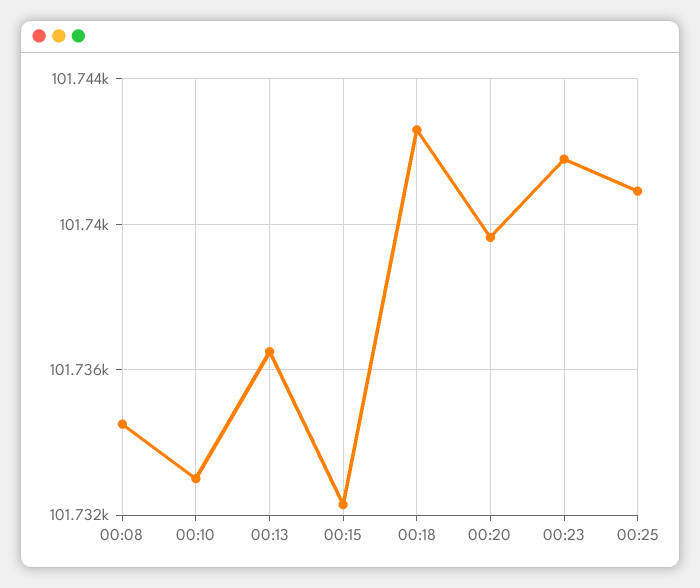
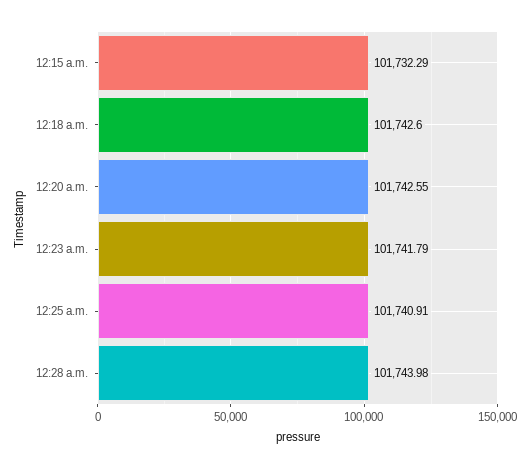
00:08: 101734.5 -> none
00:10: 101733 -> none
00:13: 101736.5 -> none
00:20: 101739.5 -> 101742.55
12:28 a.m.: none -> 101743.98

